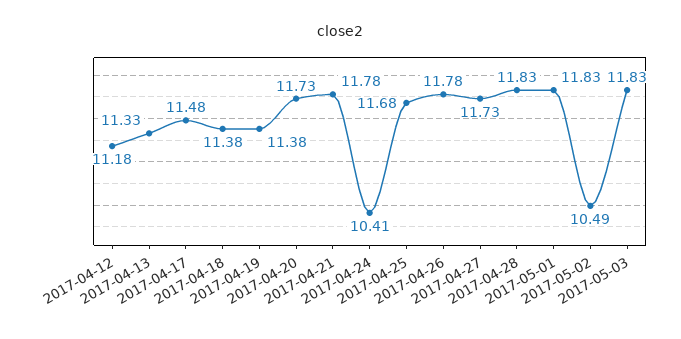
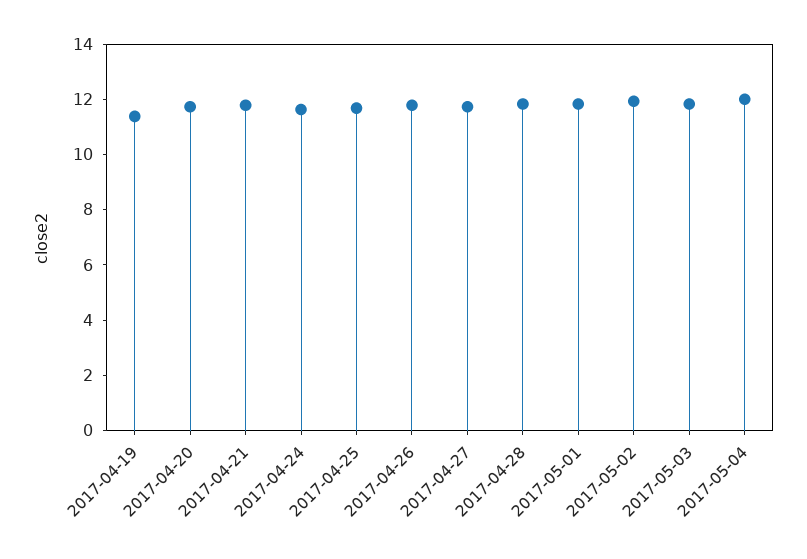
2017-04-12: 11.18 -> none
2017-04-13: 11.33 -> none
2017-04-17: 11.48 -> none
2017-04-18: 11.38 -> none
2017-04-24: 10.41 -> 11.5
2017-05-02: 10.49 -> 12
2017-05-04: none -> 12

